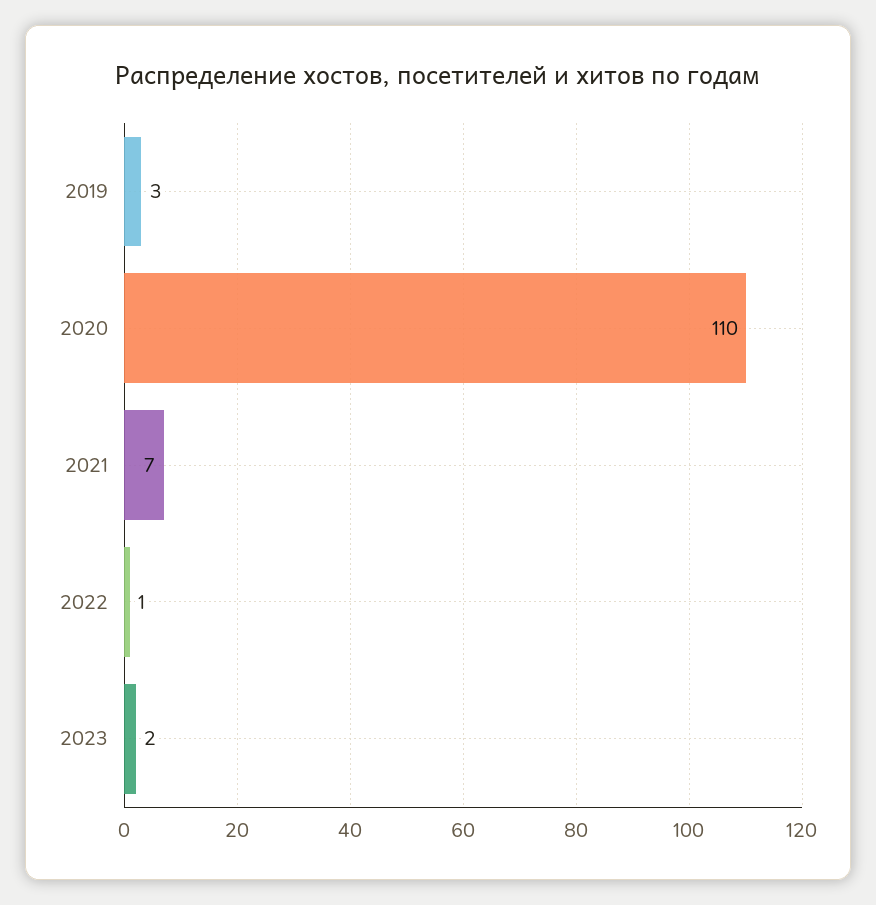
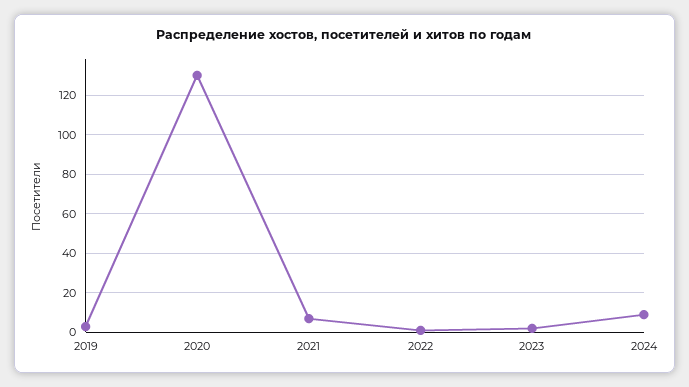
2020: 110 -> 130
2024: none -> 10

